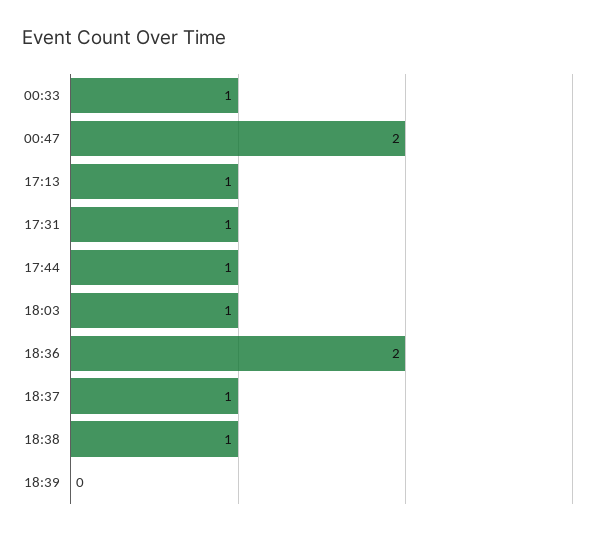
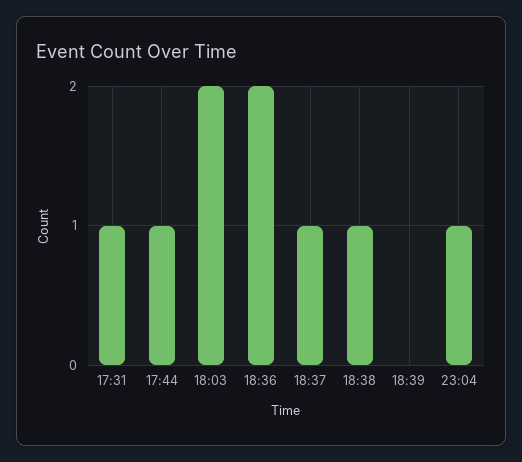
00:33: 1 -> none
00:47: 2 -> none
17:13: 1 -> none
18:03: 1 -> 2
23:04: none -> 1

